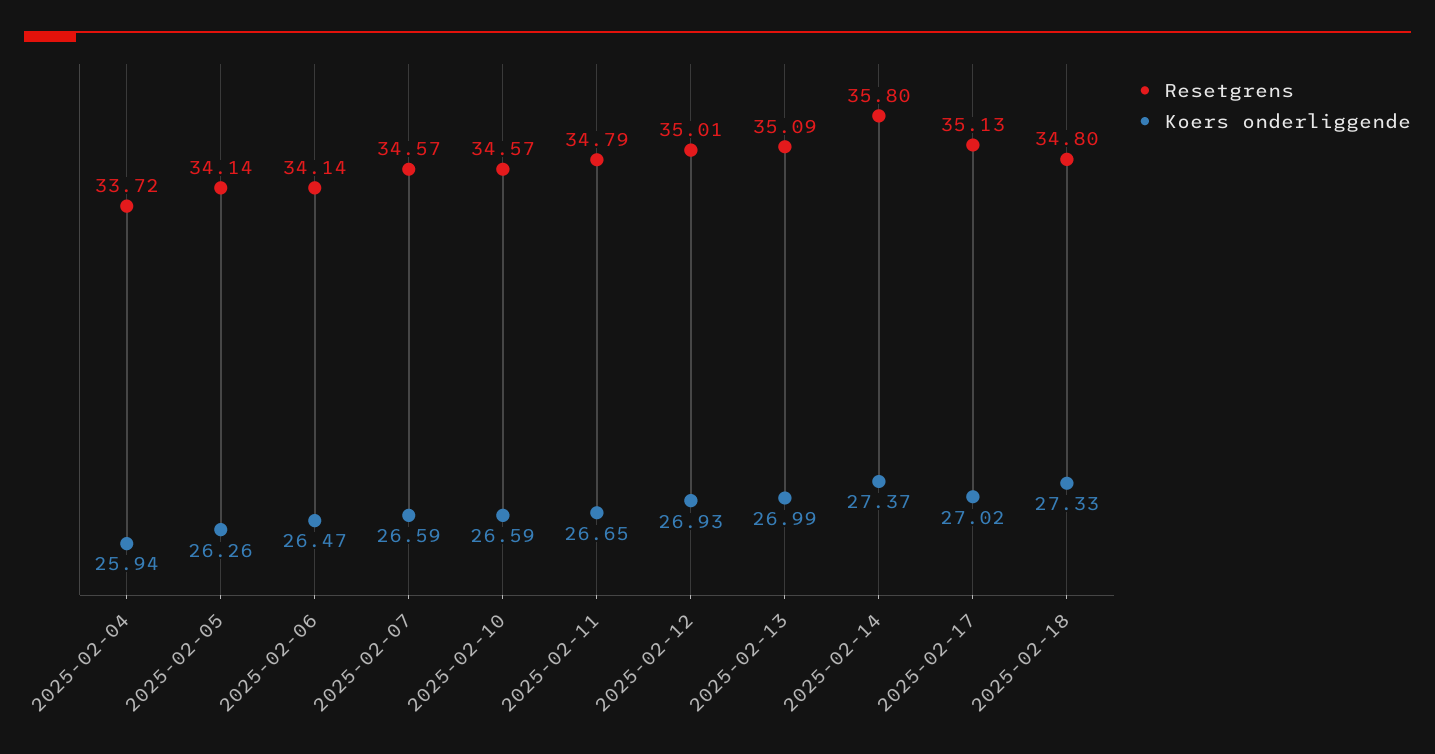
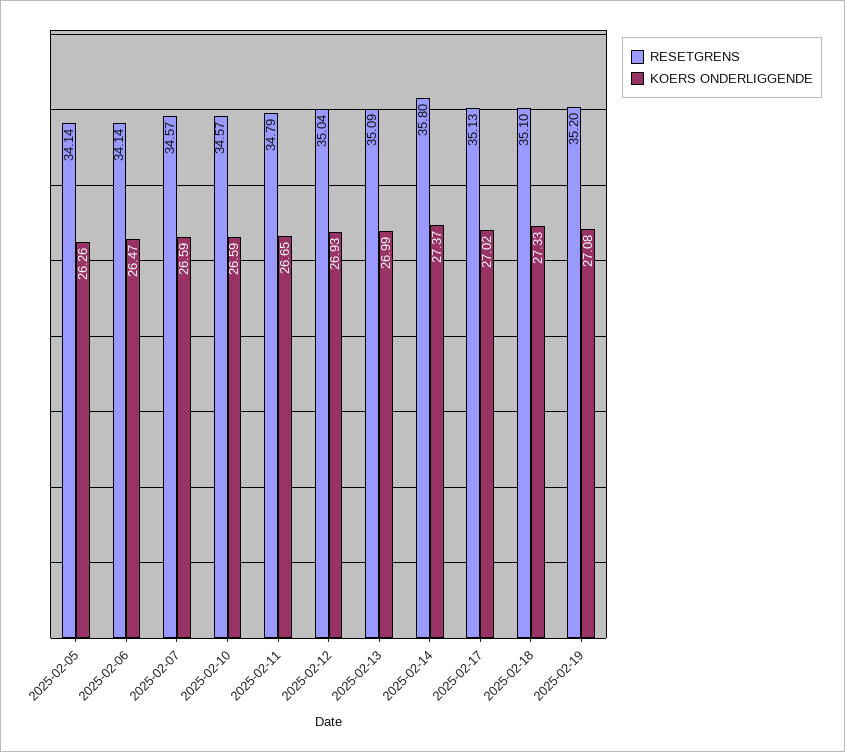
Resetgrens, 2025-02-04: 33.72 -> none
Koers onderliggende, 2025-02-04: 25.94 -> none
Resetgrens, 2025-02-12: 35.01 -> 35.04
Resetgrens, 2025-02-18: 34.8 -> 35.1
Resetgrens, 2025-02-19: none -> 35.2
Koers onderliggende, 2025-02-19: none -> 27.08

